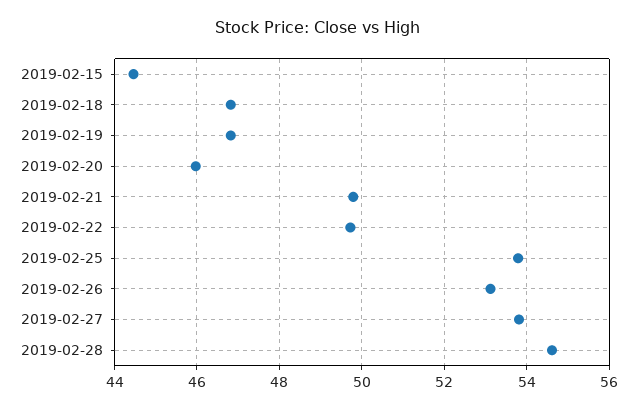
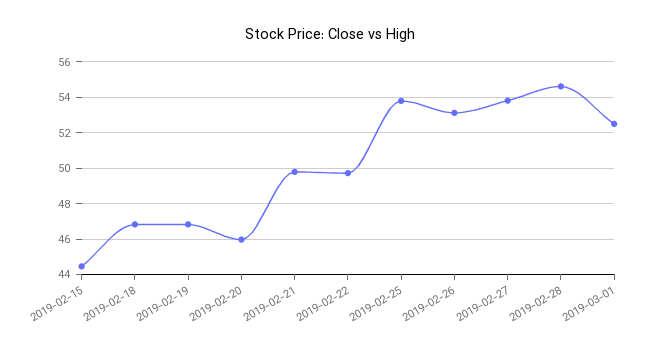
2019-03-01: none -> 52.5

